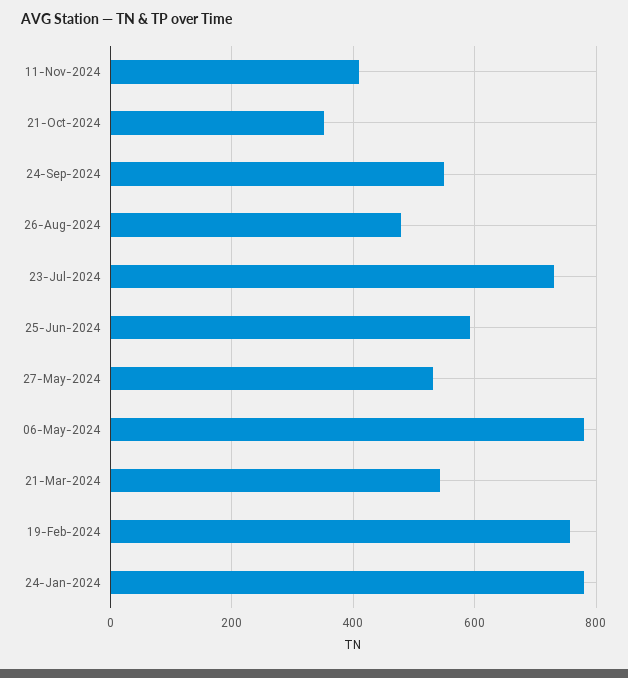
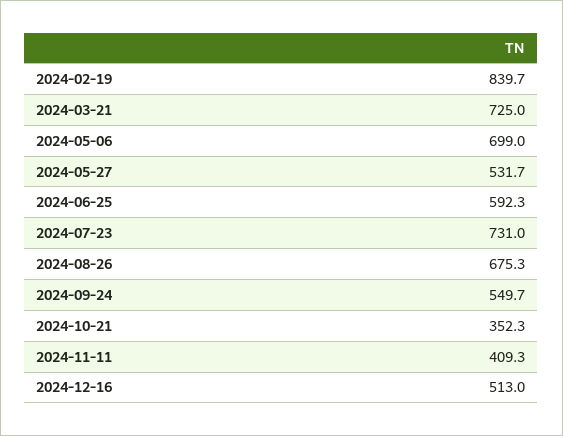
26-Aug-2024: 480 -> 675.3
06-May-2024: 780 -> 699
21-Mar-2024: 540 -> 725
19-Feb-2024: 760 -> 839.7
24-Jan-2024: 780 -> none
2024-12-16: none -> 513

